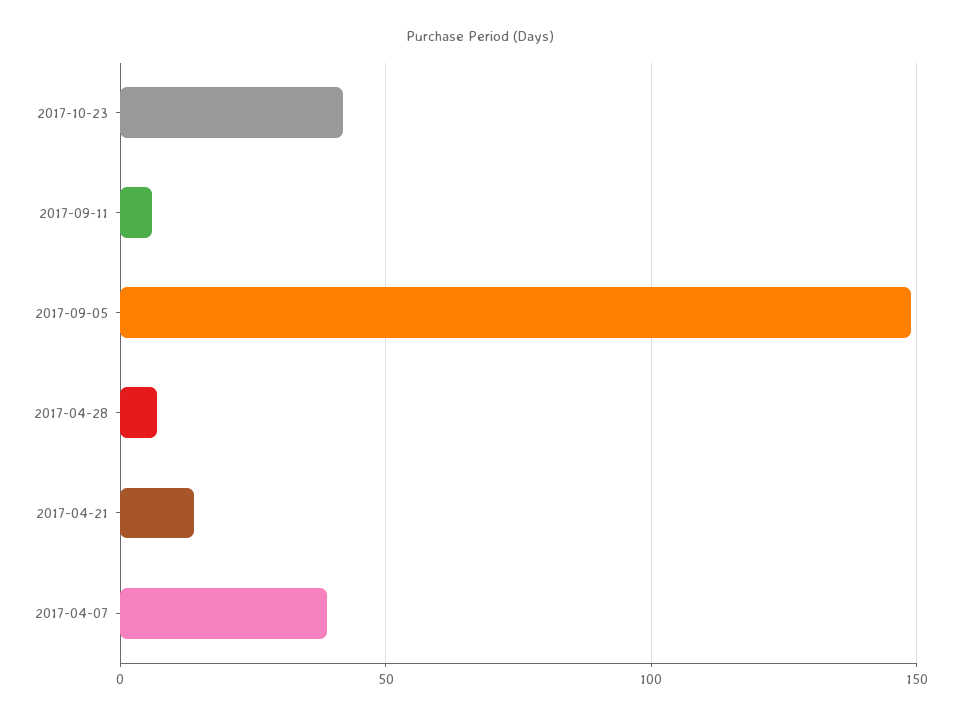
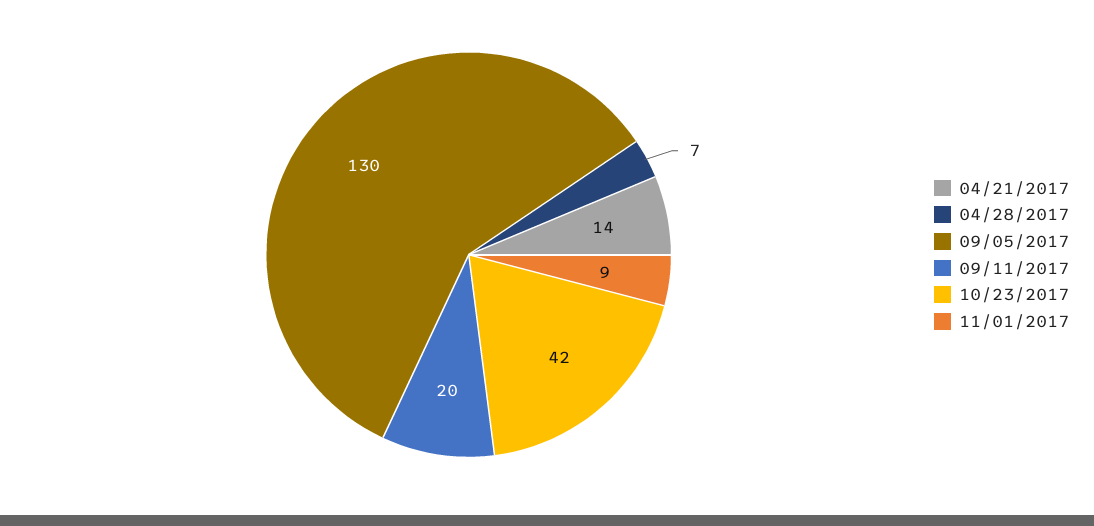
2017-09-11: 5 -> 20
2017-09-05: 150 -> 130
2017-04-07: 40 -> none
11/01/2017: none -> 9

